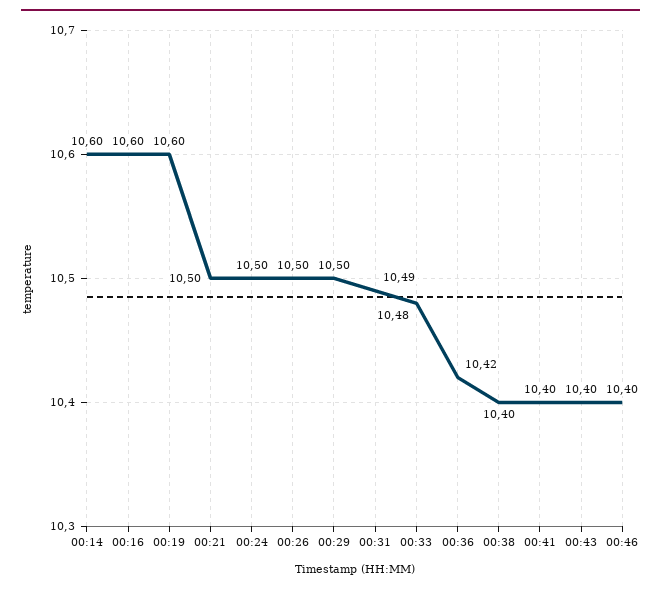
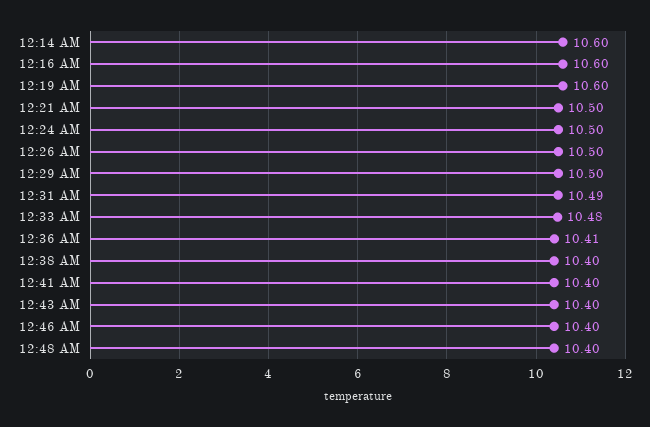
00:36: 10.42 -> 10.41
12:48 AM: none -> 10.4

